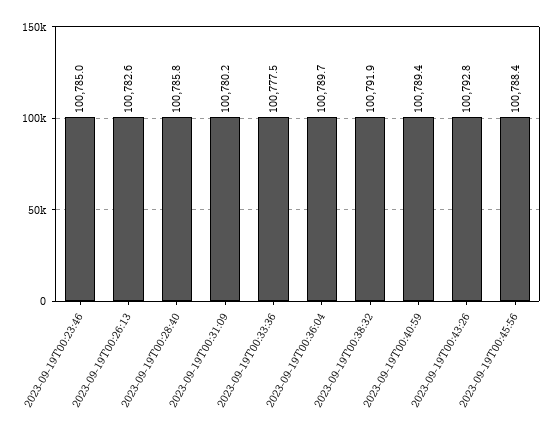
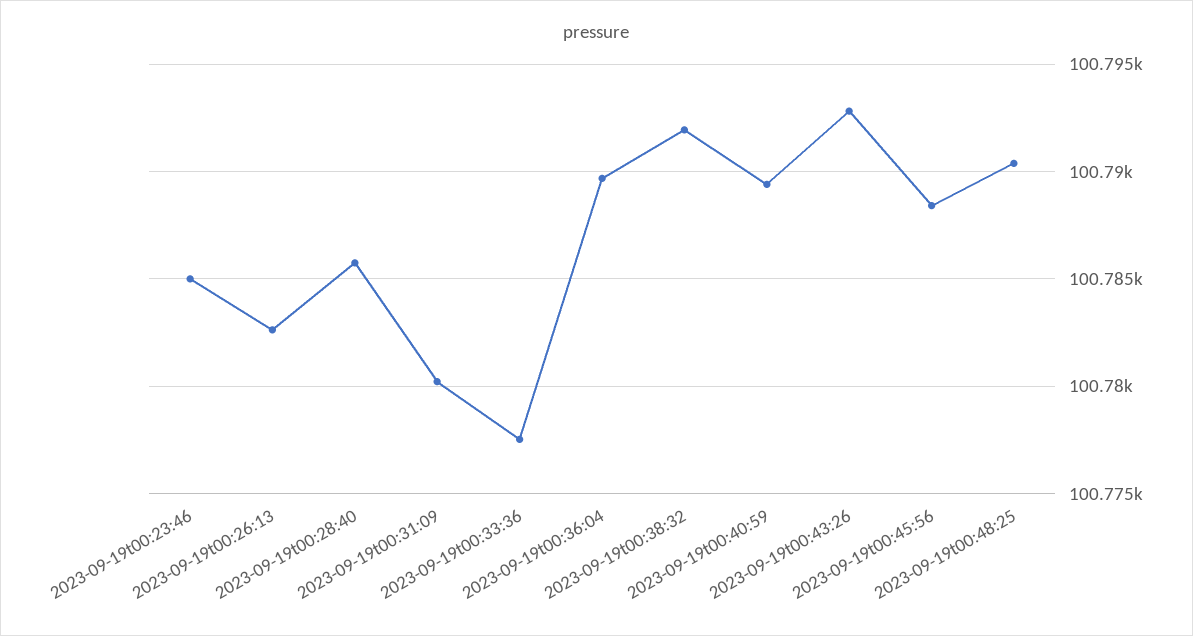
2023-09-19t00:48:25: none -> 100790.5

